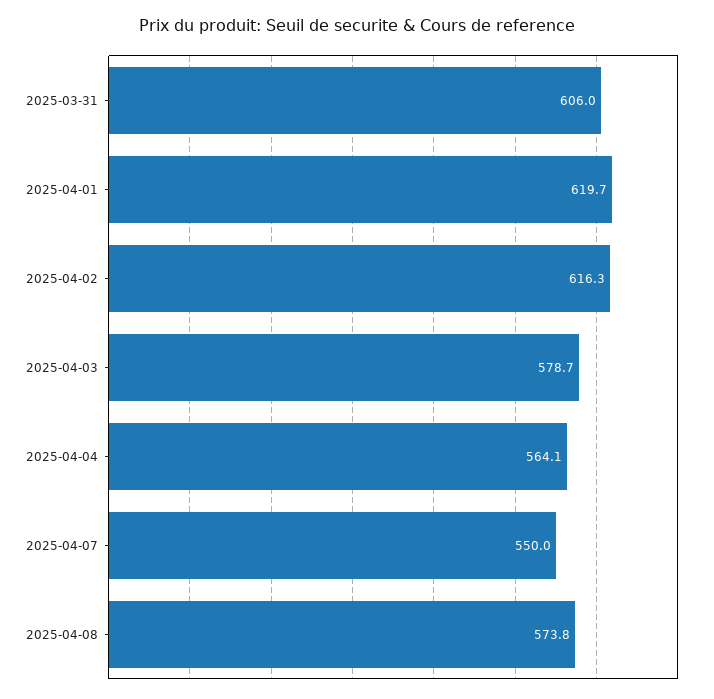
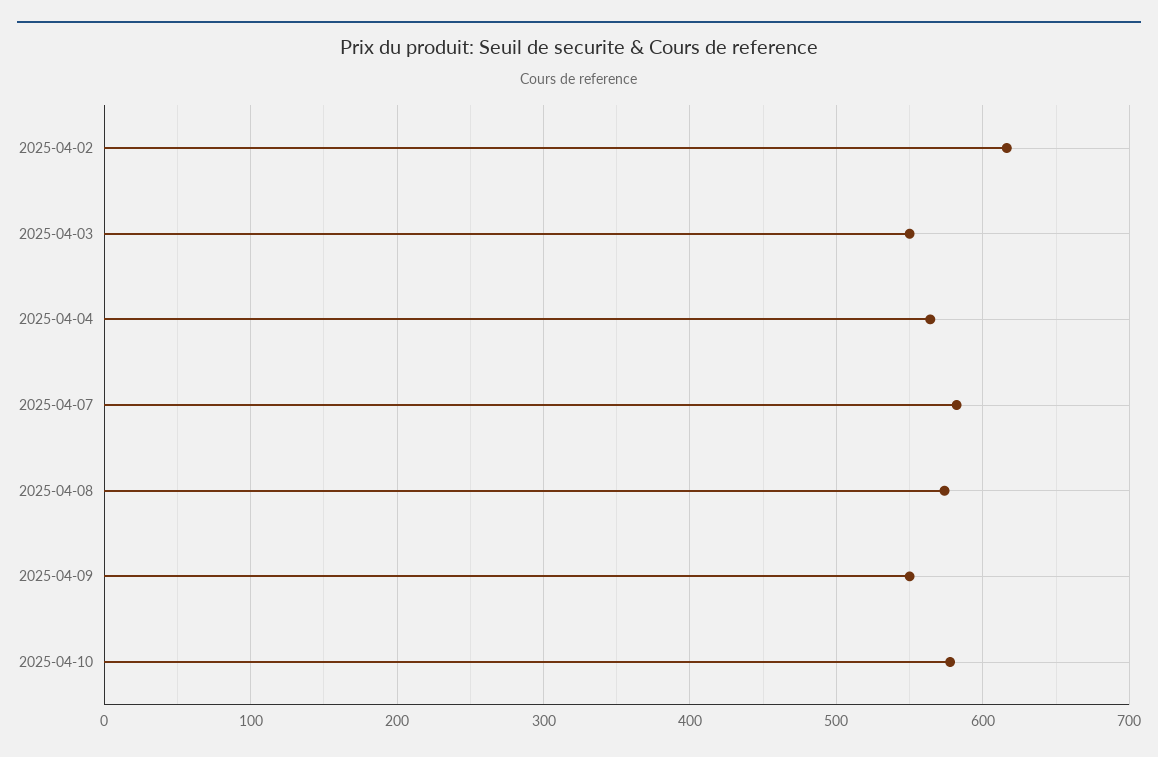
2025-03-31: 606 -> none
2025-04-01: 619.7 -> none
2025-04-03: 578.7 -> 550
2025-04-07: 550 -> 580
2025-04-09: none -> 550
2025-04-10: none -> 580

